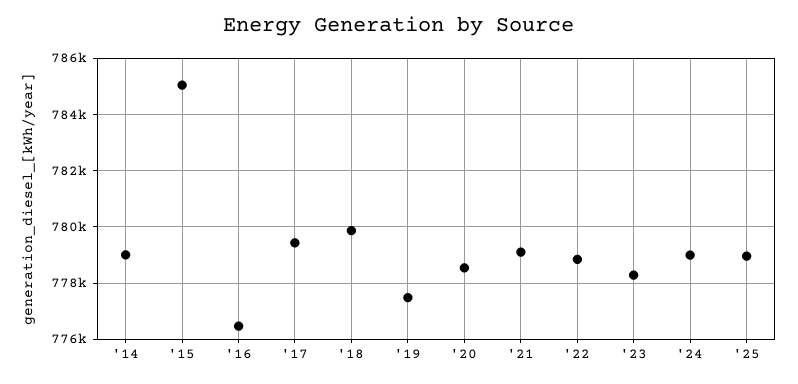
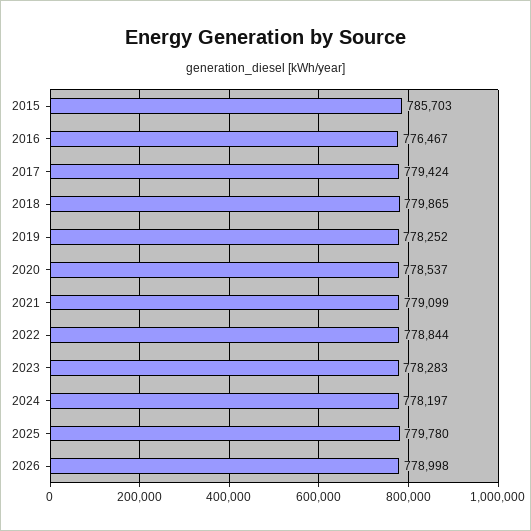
'14: 779000 -> none
'15: 785000 -> 785703
'19: 777500 -> 778252
'24: 779000 -> 778197
'25: 779000 -> 779780
2026: none -> 778998

